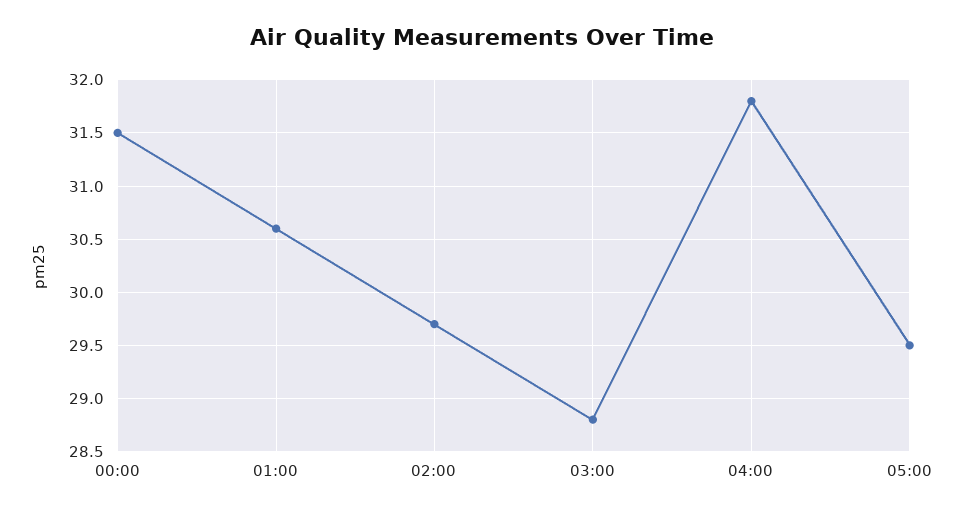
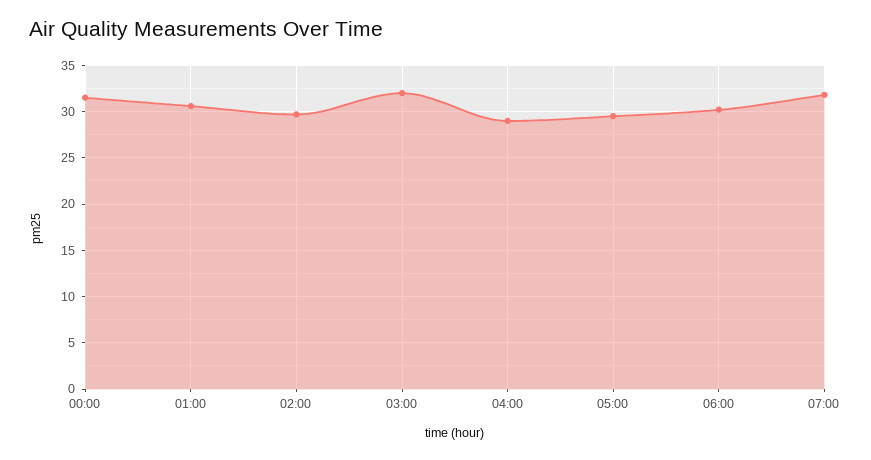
03:00: 28.8 -> 32
04:00: 31.8 -> 29
06:00: none -> 30
07:00: none -> 32

